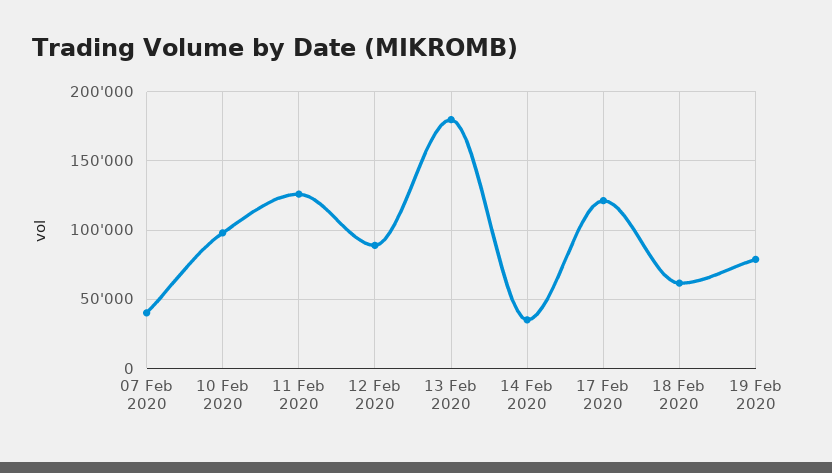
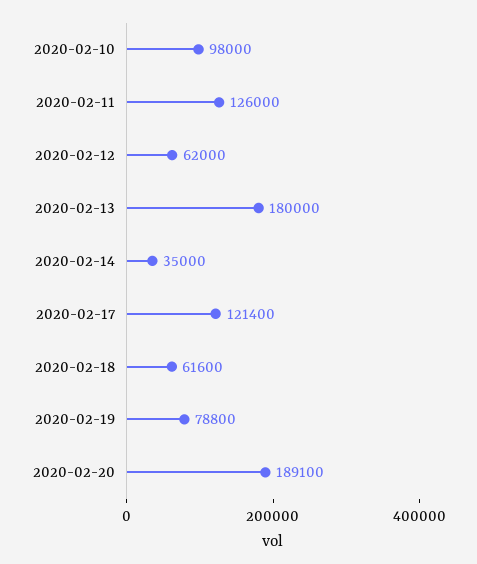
07 Feb 2020: 40000 -> none
12 Feb 2020: 90000 -> 62000
2020-02-20: none -> 189100

